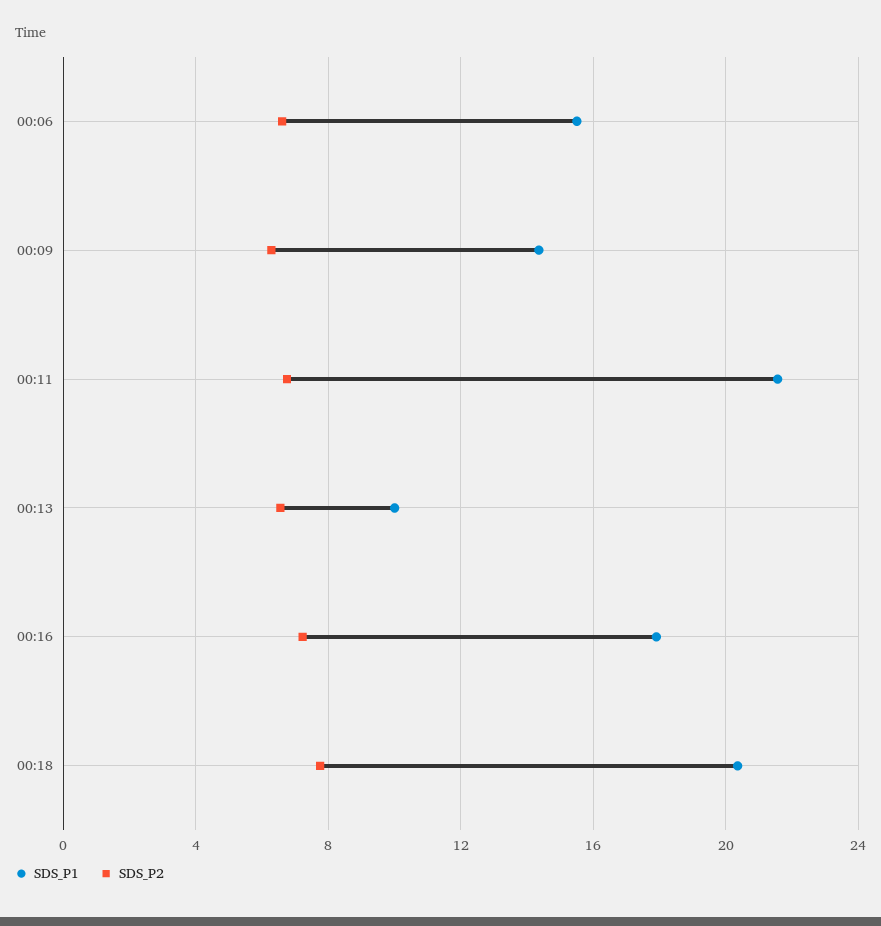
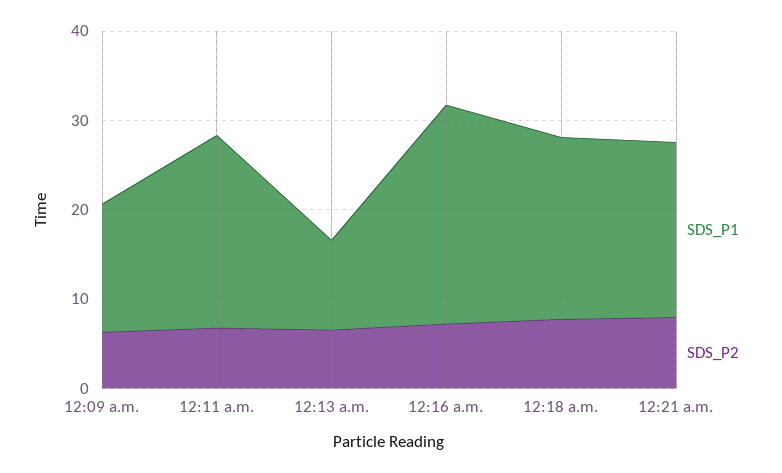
SDS_P1, 00:06: 15.5 -> none
SDS_P2, 00:06: 6.5 -> none
SDS_P1, 00:16: 18 -> 24
SDS_P1, 12:21 a.m.: none -> 20
SDS_P2, 12:21 a.m.: none -> 8

